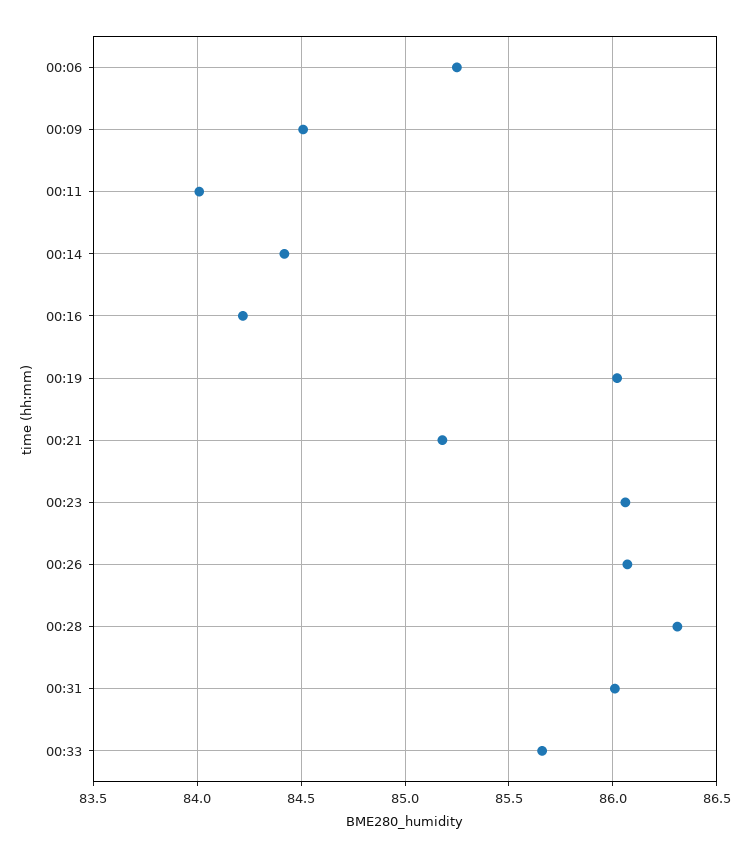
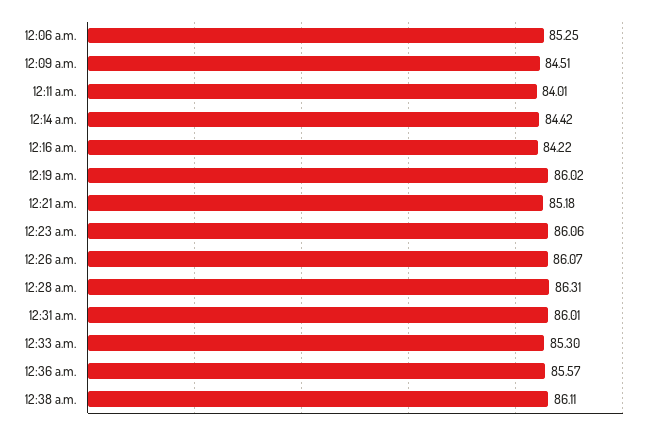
00:33: 85.65 -> 85.3
12:36 a.m.: none -> 85.57
12:38 a.m.: none -> 86.11

